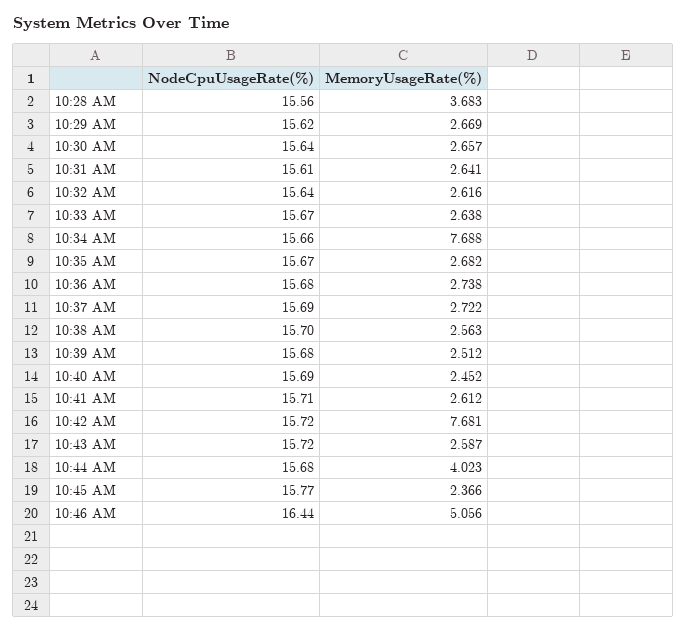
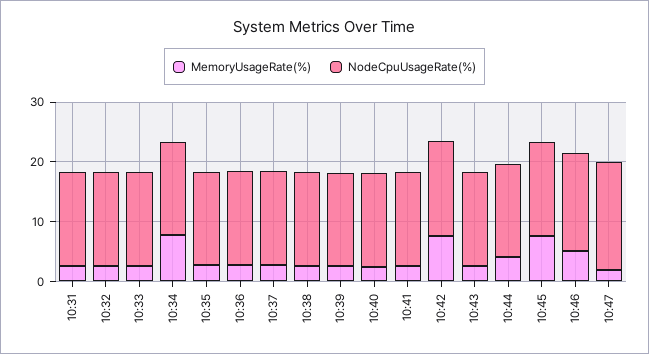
NodeCpuUsageRate(%), 10:28 AM: 15.56 -> none
MemoryUsageRate(%), 10:28 AM: 3.683 -> none
NodeCpuUsageRate(%), 10:29 AM: 15.62 -> none
MemoryUsageRate(%), 10:29 AM: 2.669 -> none
NodeCpuUsageRate(%), 10:30 AM: 15.64 -> none
MemoryUsageRate(%), 10:30 AM: 2.657 -> none
MemoryUsageRate(%), 10:45 AM: 2.366 -> 8
MemoryUsageRate(%), 10:47: none -> 2
NodeCpuUsageRate(%), 10:47: none -> 18

